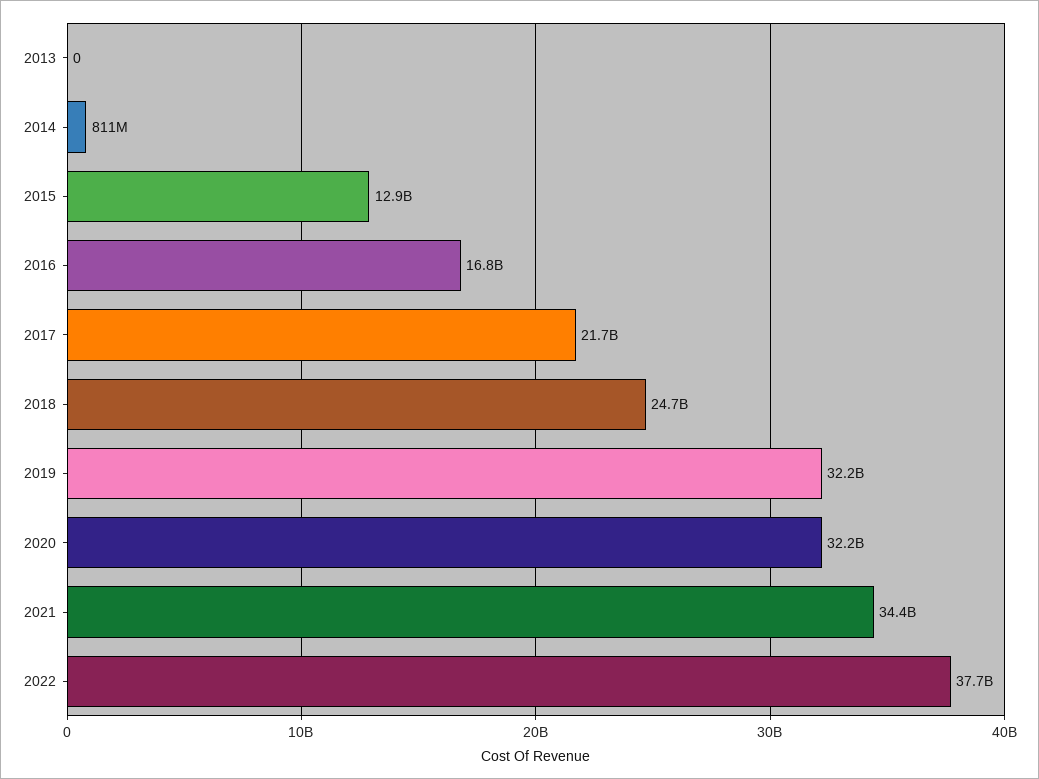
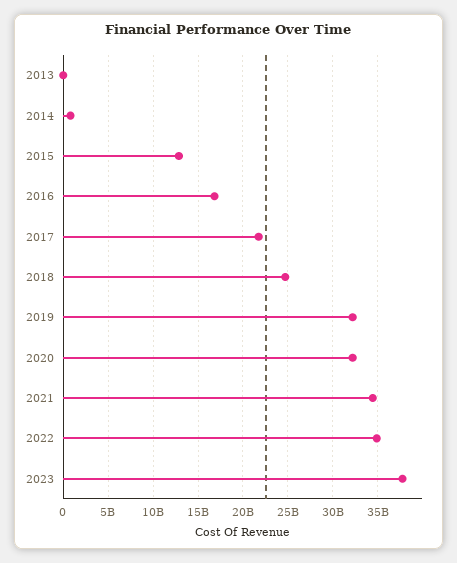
2022: 37700000000 -> 35000000000
2023: none -> 38000000000

